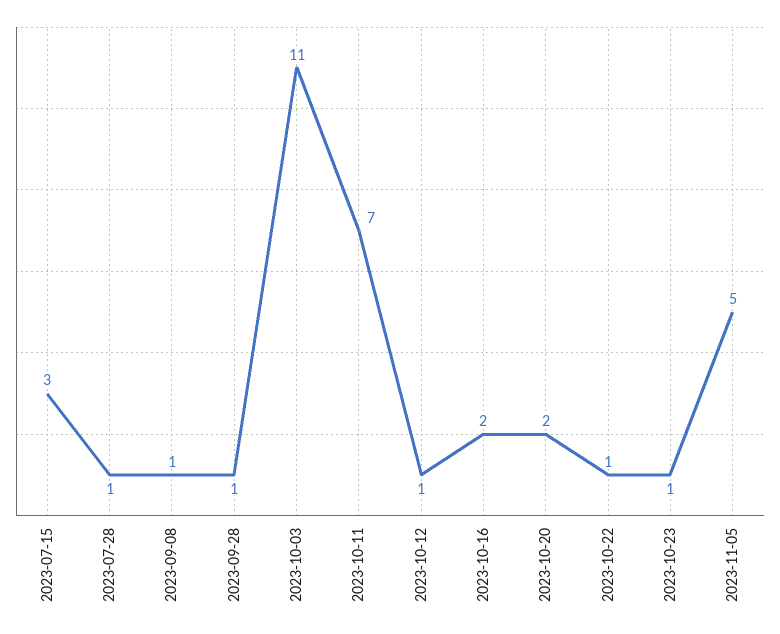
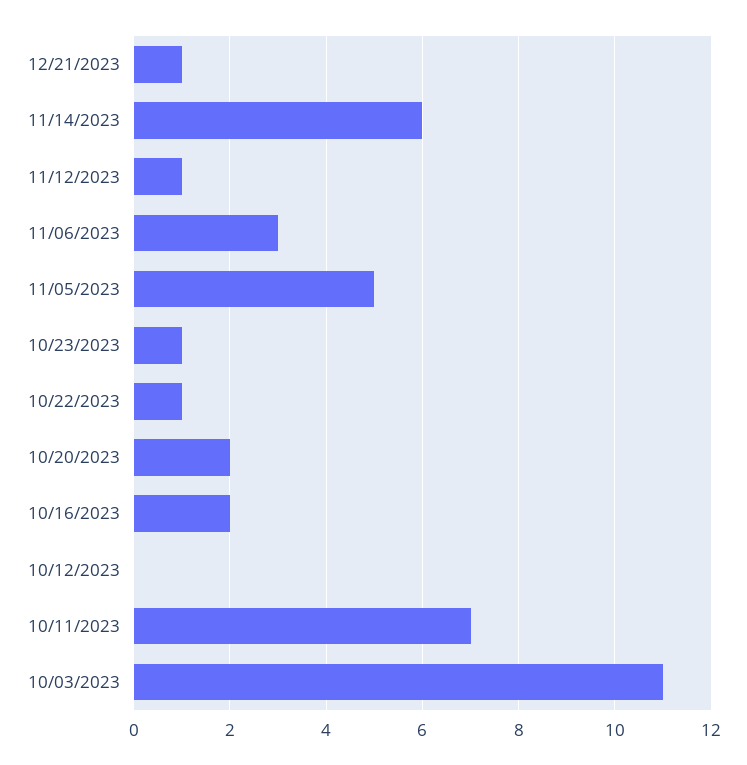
2023-07-15: 3 -> none
2023-07-28: 1 -> none
2023-09-08: 1 -> none
2023-09-28: 1 -> none
2023-10-12: 1 -> 0
12/21/2023: none -> 1
11/14/2023: none -> 6
11/12/2023: none -> 1
11/06/2023: none -> 3

